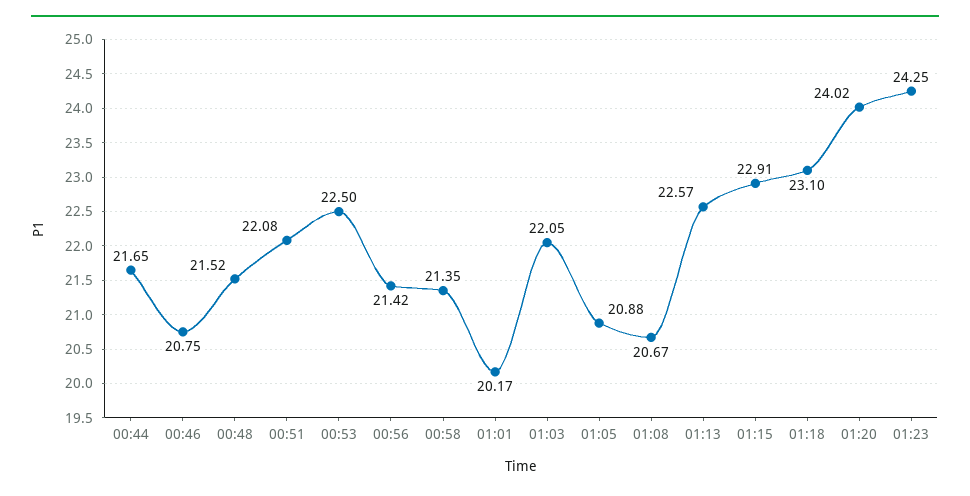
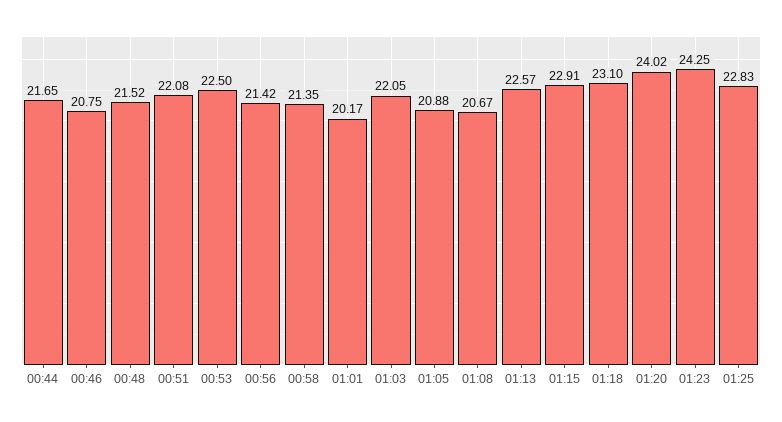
01:25: none -> 22.83

